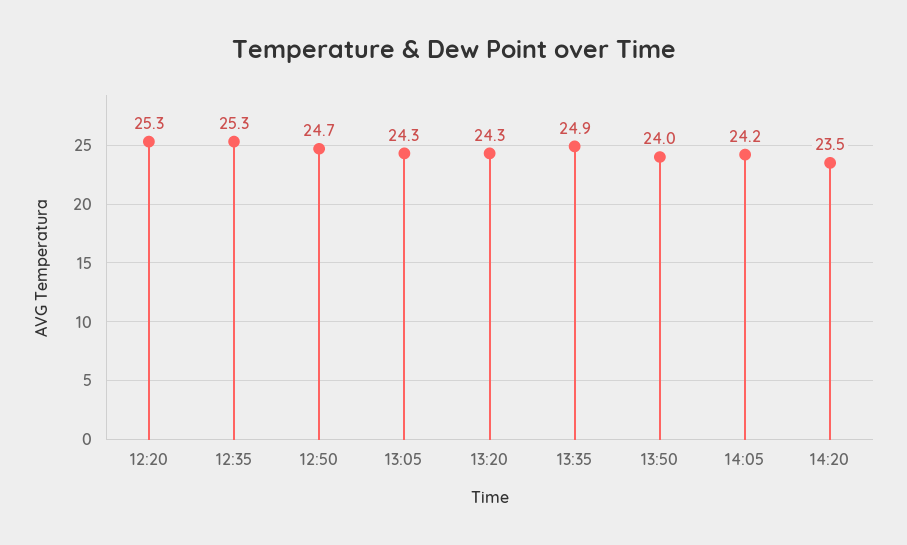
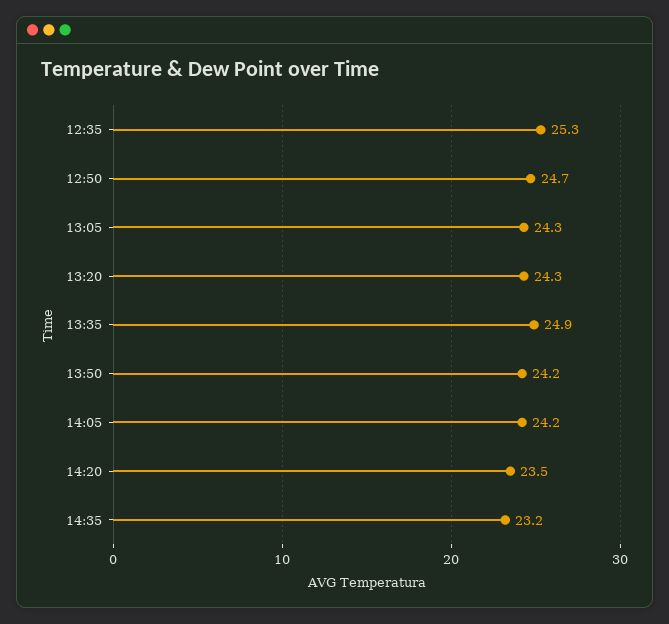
12:20: 25.3 -> none
13:50: 24 -> 24.2
14:35: none -> 23.2

